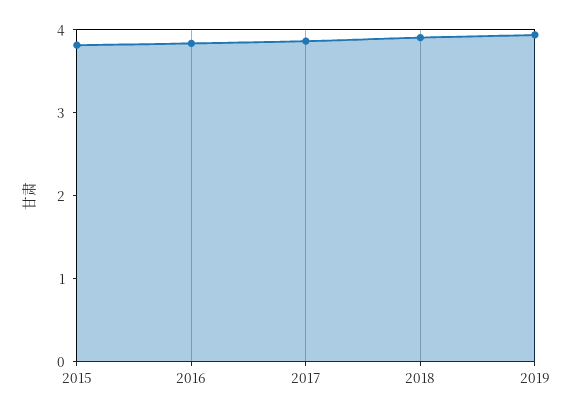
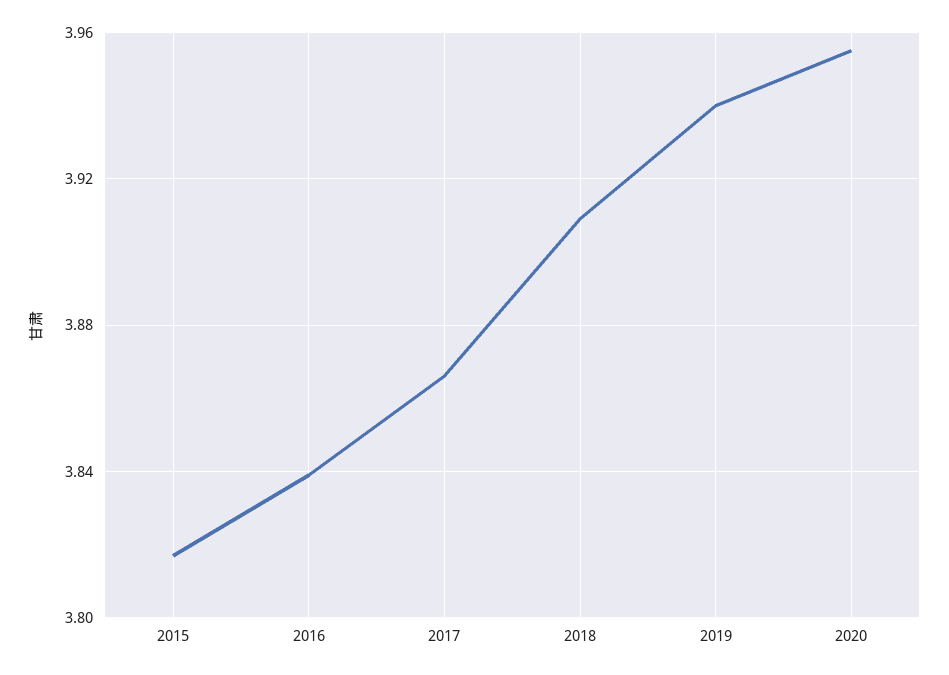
2020: none -> 3.955

